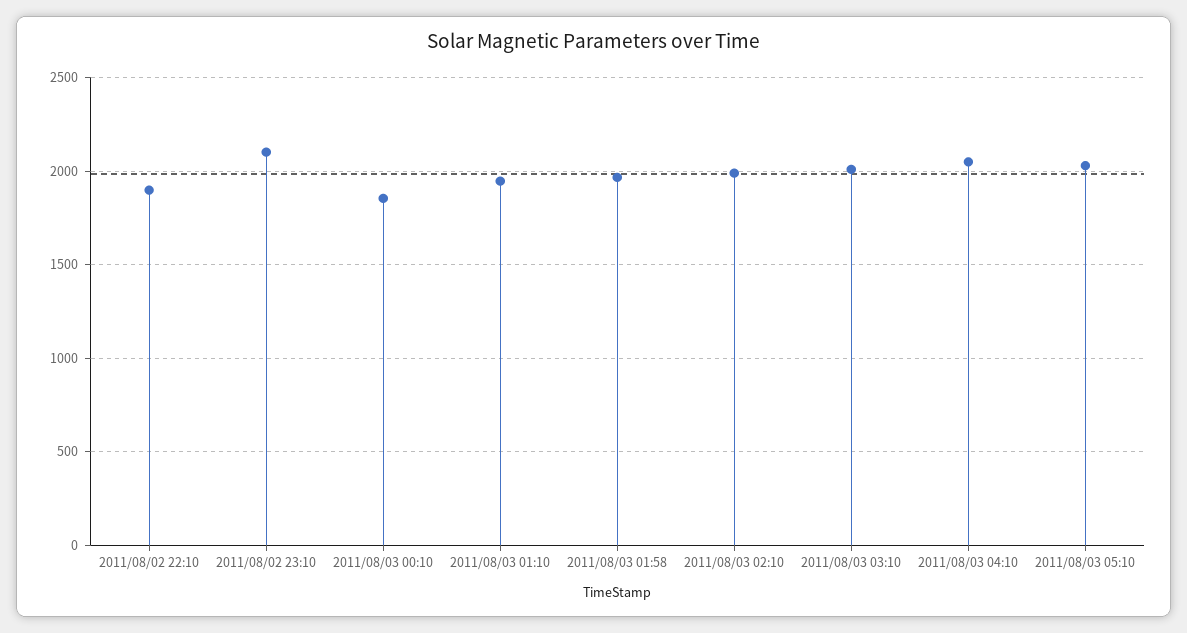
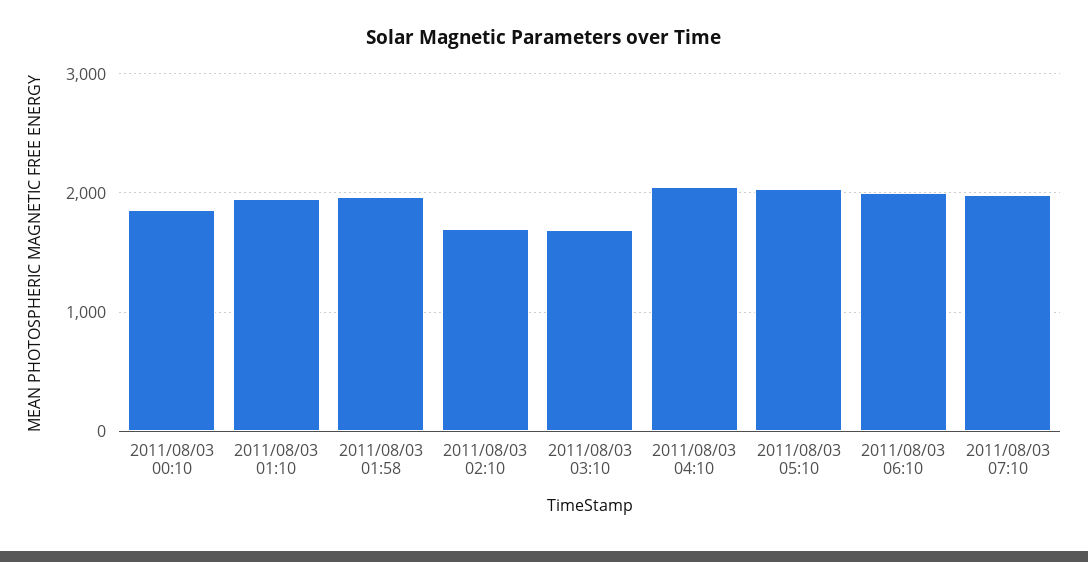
2011/08/02 22:10: 1900 -> none
2011/08/02 23:10: 2100 -> none
2011/08/03 02:10: 2000 -> 1700
2011/08/03 03:10: 2000 -> 1700
2011/08/03 06:10: none -> 2000
2011/08/03 07:10: none -> 2000

